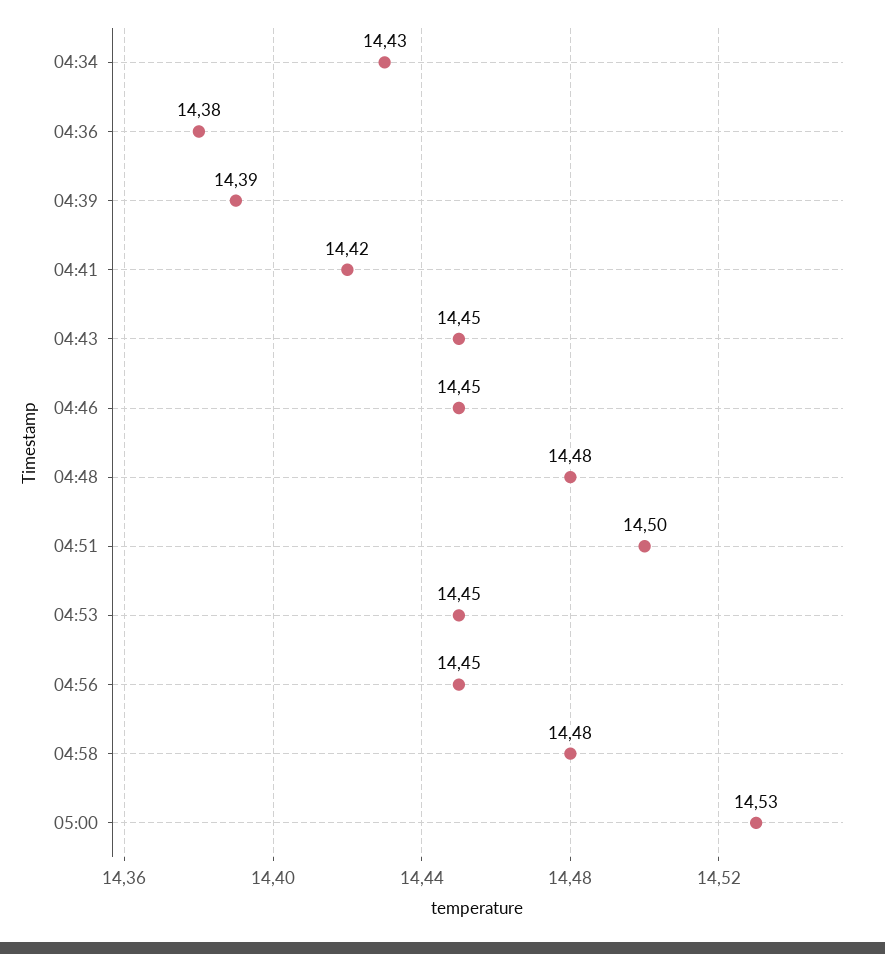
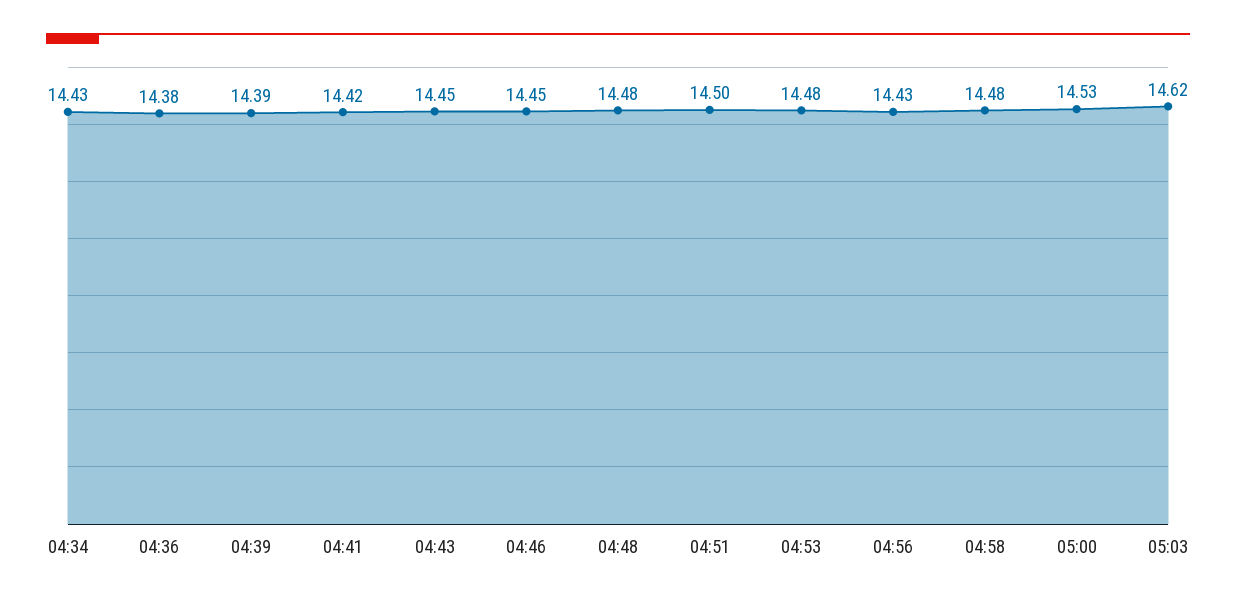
04:53: 14.45 -> 14.48
04:56: 14.45 -> 14.43
05:03: none -> 14.62

